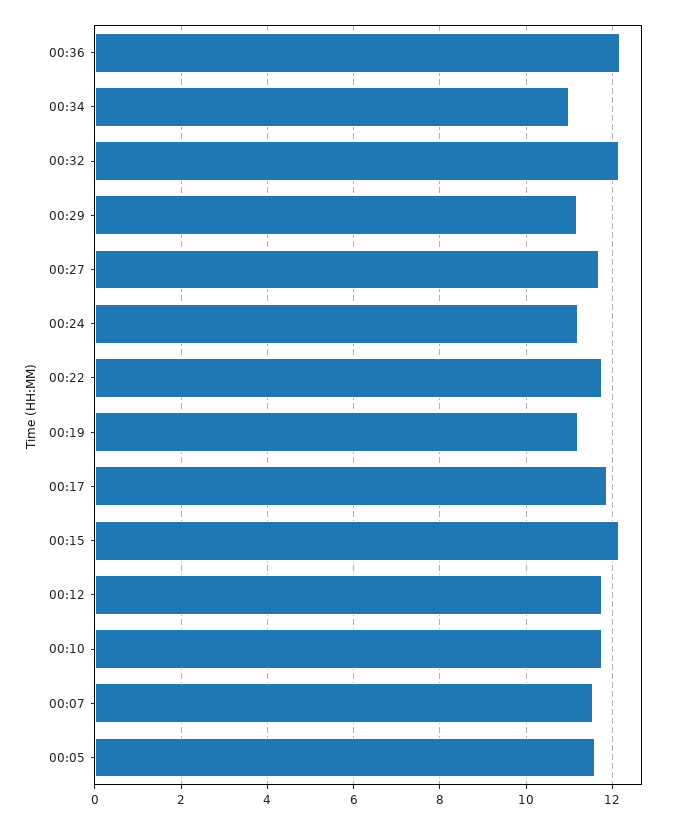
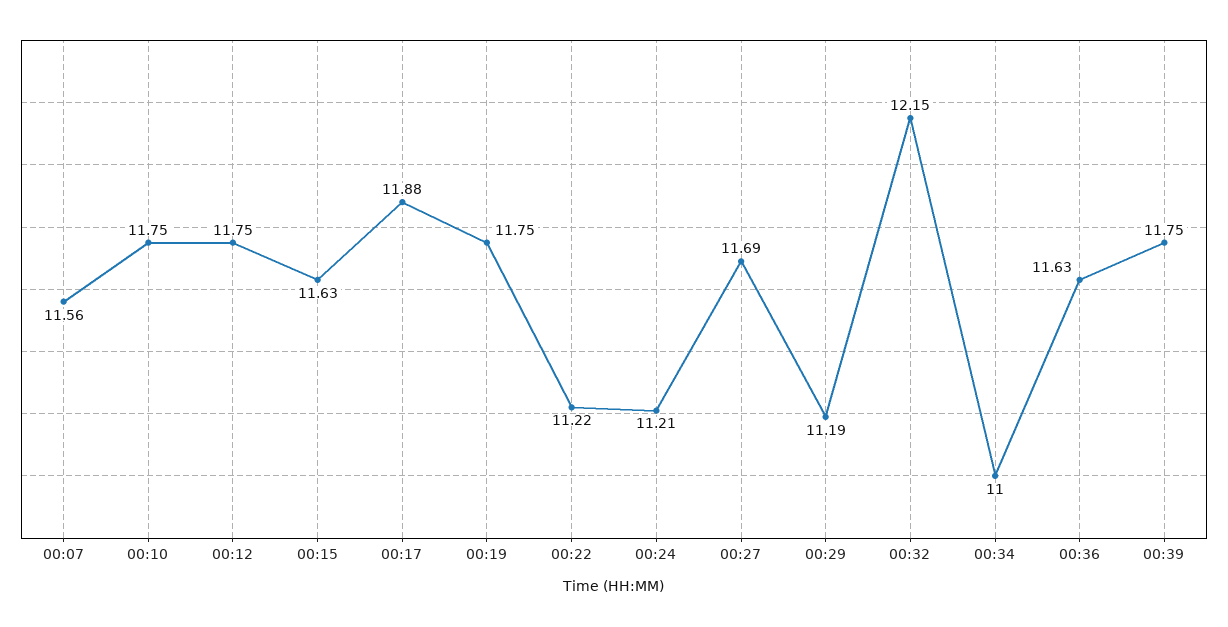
00:36: 12.2 -> 11.63
00:22: 11.8 -> 11.22
00:19: 11.2 -> 11.75
00:15: 12.2 -> 11.63
00:05: 11.6 -> none
00:39: none -> 11.75

